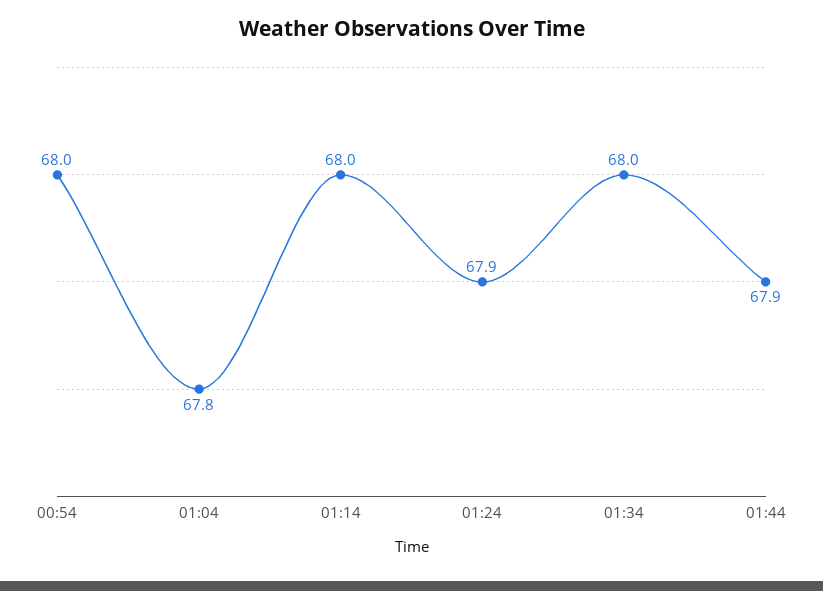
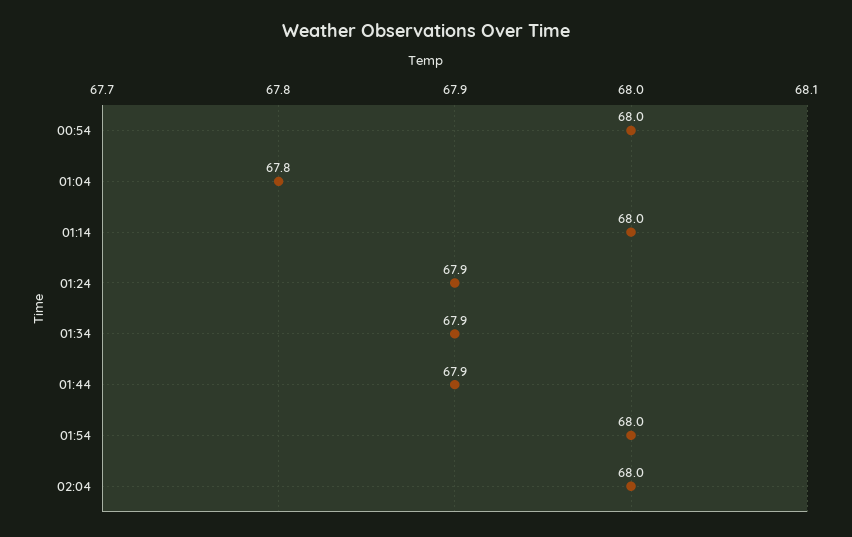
01:34: 68 -> 67.9
01:54: none -> 68
02:04: none -> 68

